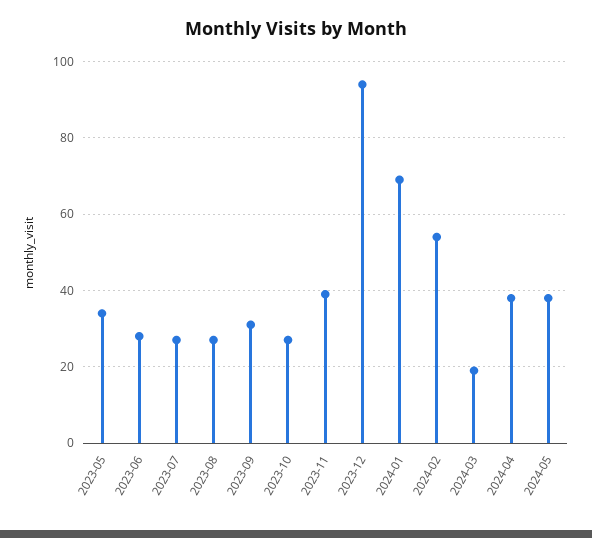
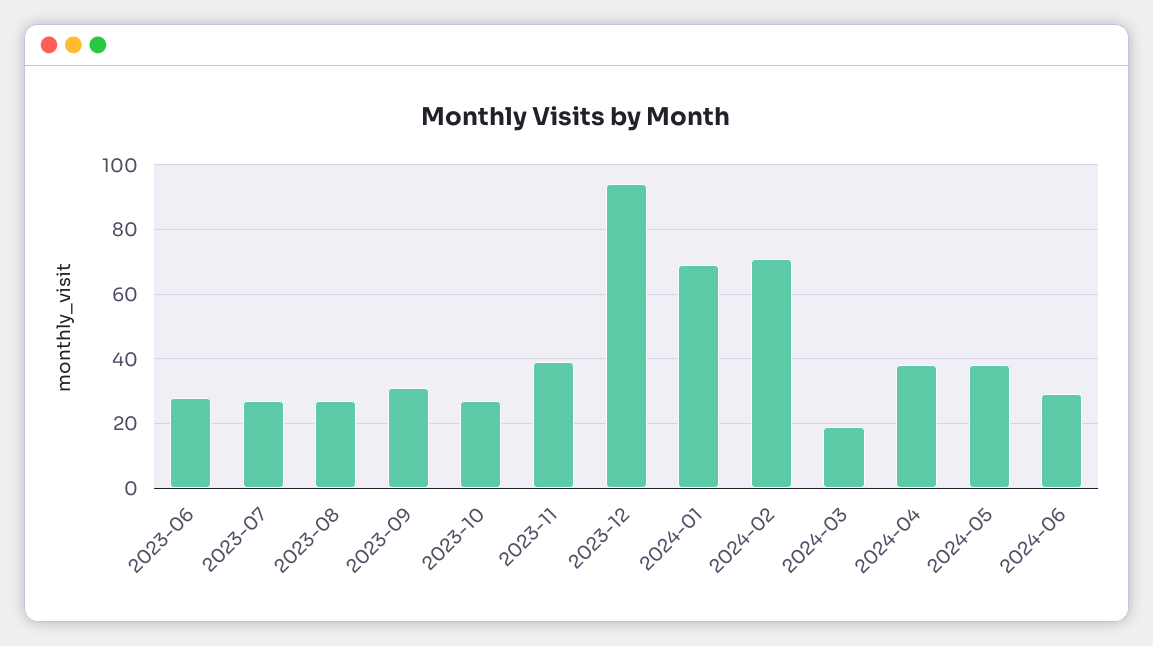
2023-05: 35 -> none
2024-02: 55 -> 70
2024-06: none -> 30

